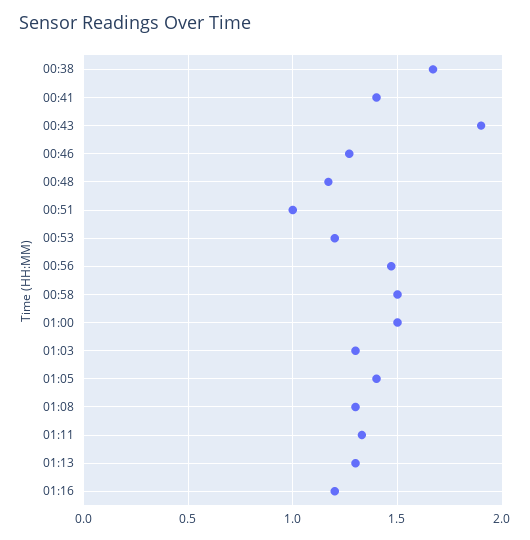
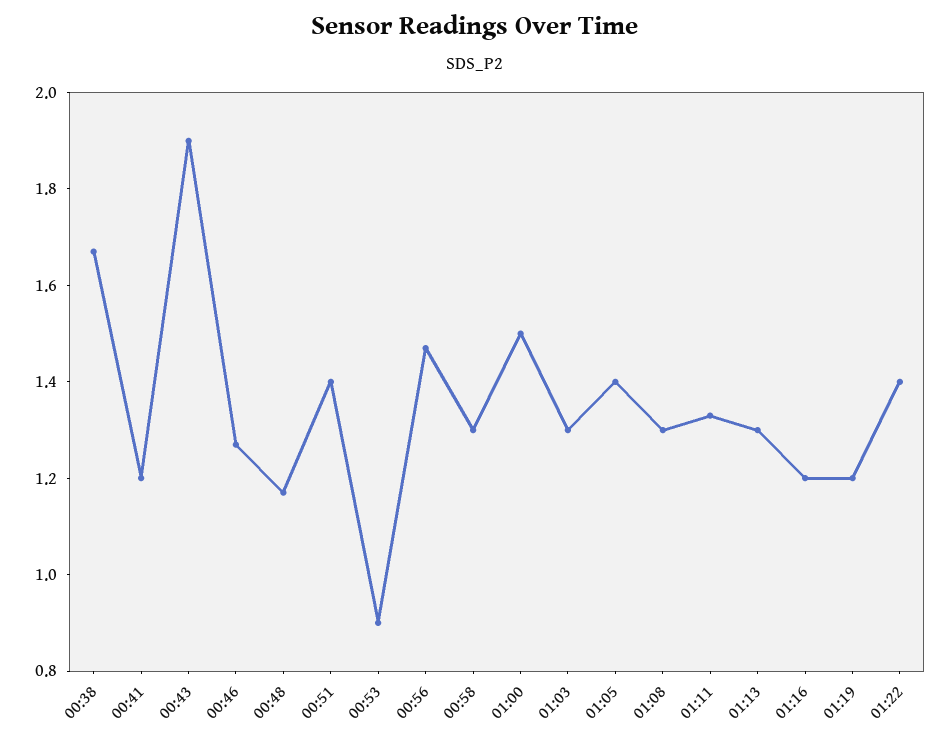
00:41: 1.4 -> 1.2
00:51: 1 -> 1.4
00:53: 1.2 -> 0.9
00:58: 1.5 -> 1.3
01:19: none -> 1.2
01:22: none -> 1.4

